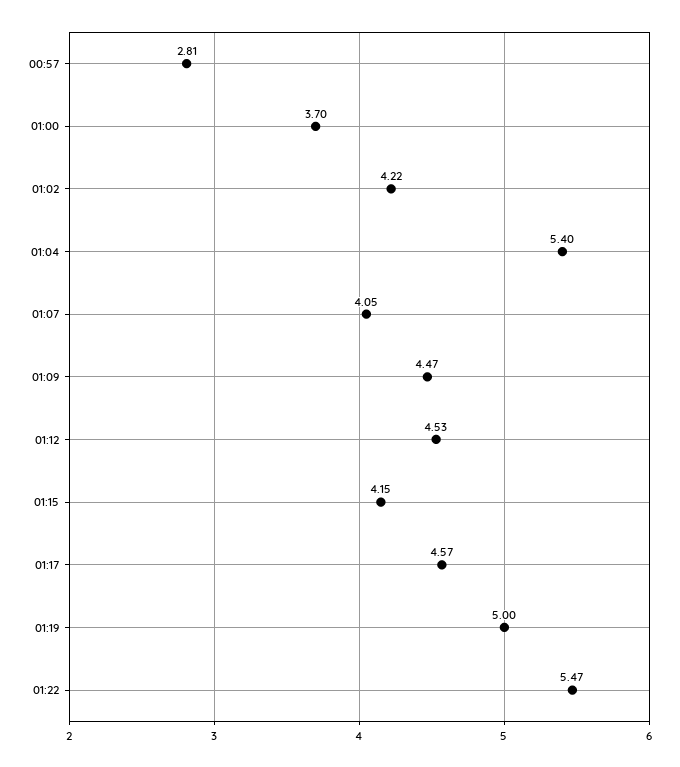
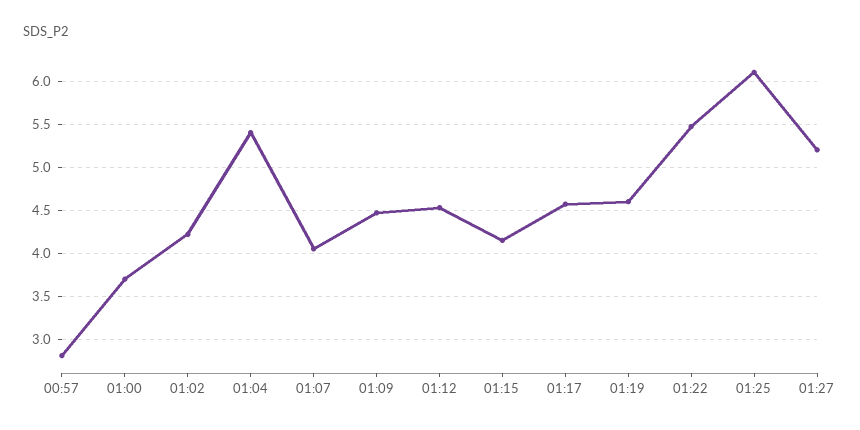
01:19: 5 -> 4.6
01:25: none -> 6.1
01:27: none -> 5.2

